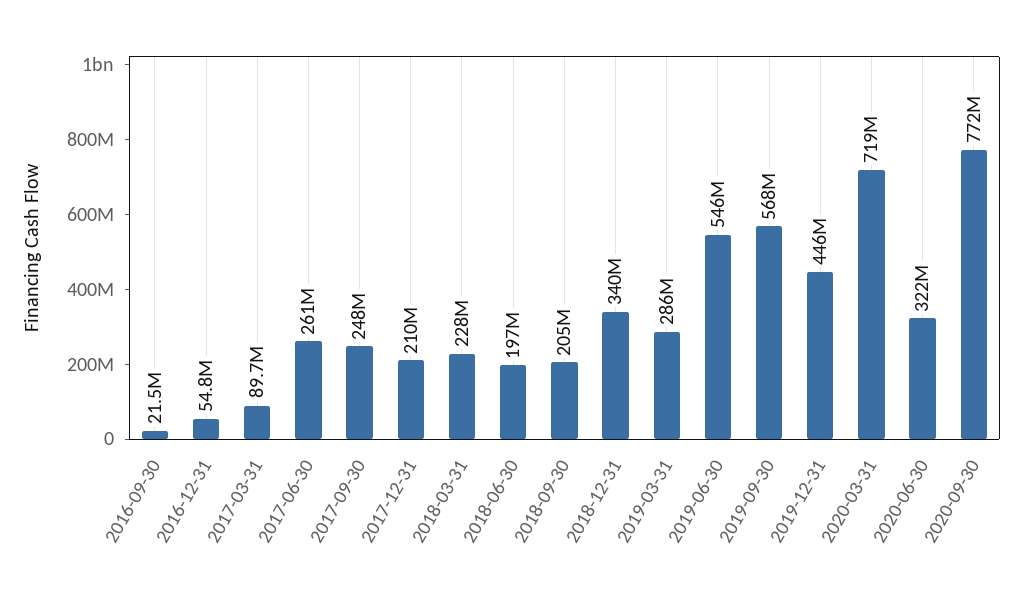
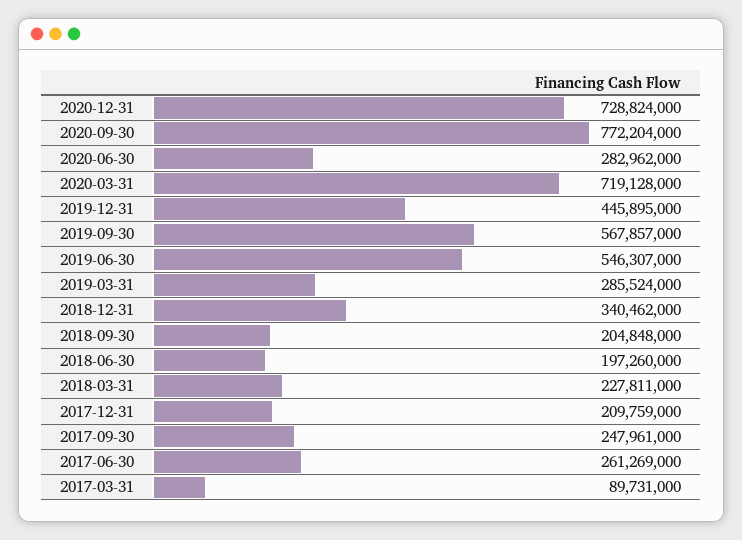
2016-09-30: 21500000 -> none
2016-12-31: 54800000 -> none
2020-06-30: 322000000 -> 282962000
2020-12-31: none -> 728824000

